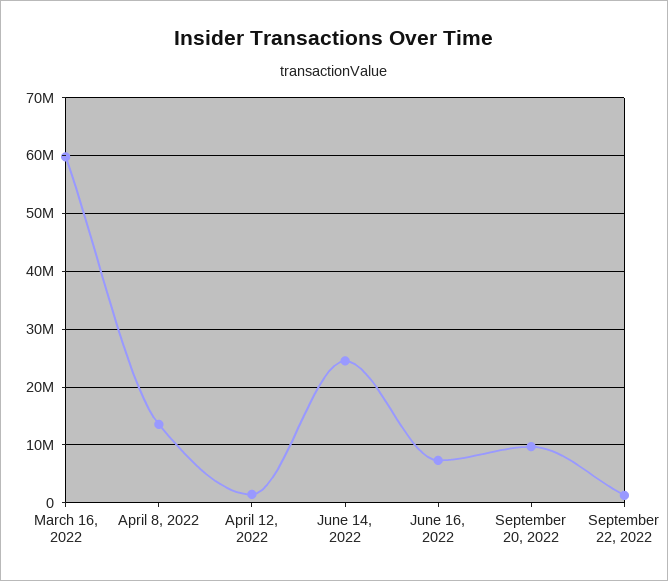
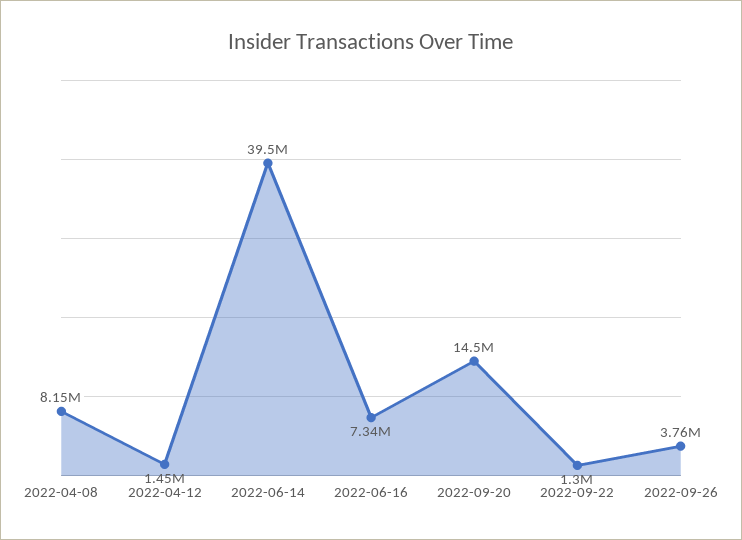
March 16, 2022: 60000000 -> none
April 8, 2022: 14000000 -> 8150000
June 14, 2022: 24000000 -> 39500000
September 20, 2022: 10000000 -> 14500000
2022-09-26: none -> 3760000

